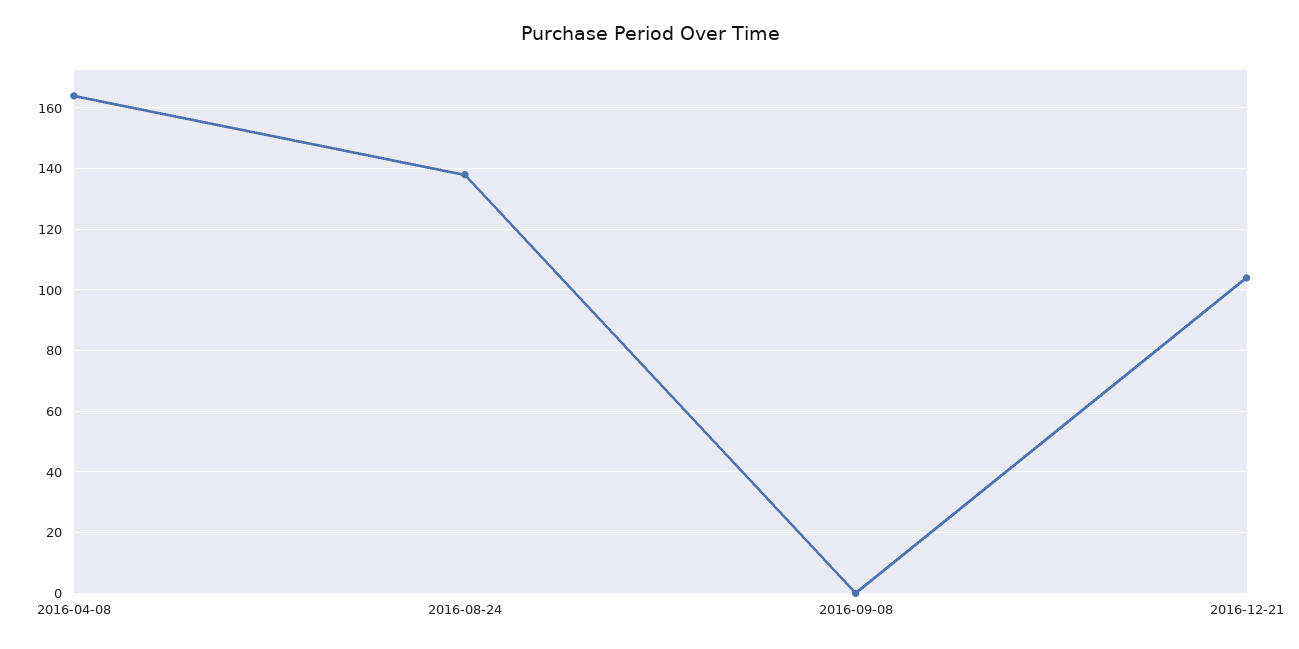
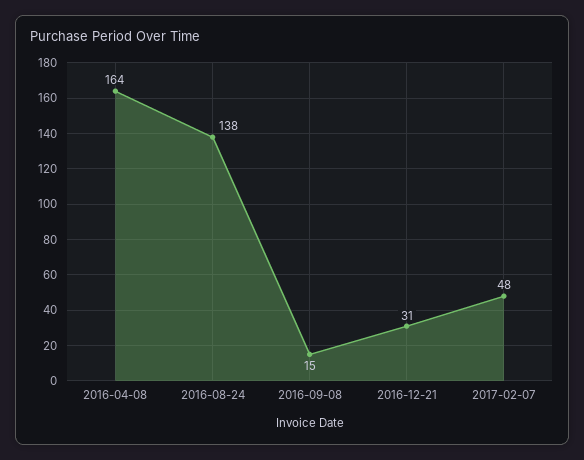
2016-09-08: 0 -> 15
2016-12-21: 105 -> 31
2017-02-07: none -> 48

